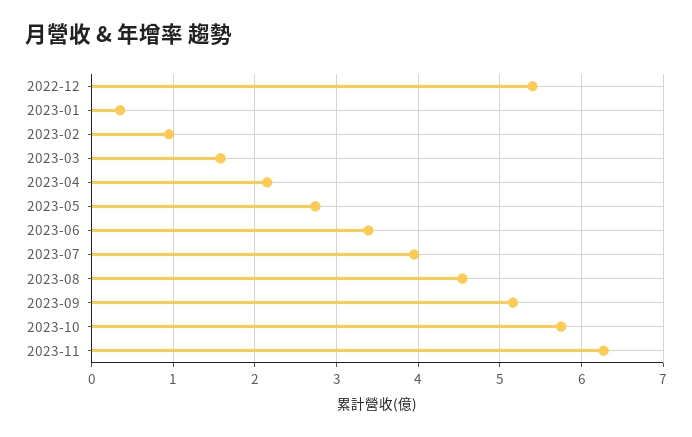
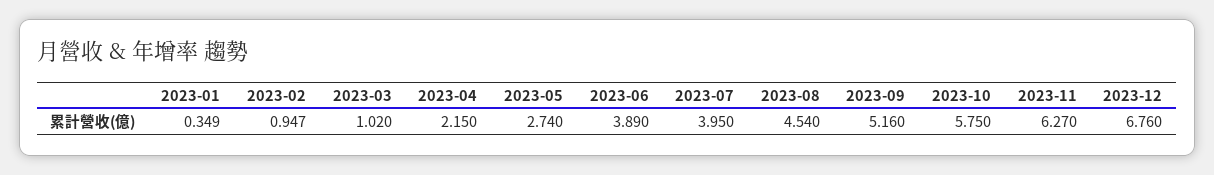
2022-12: 5.4 -> none
2023-03: 1.6 -> 1.02
2023-06: 3.4 -> 3.89
2023-12: none -> 6.76

